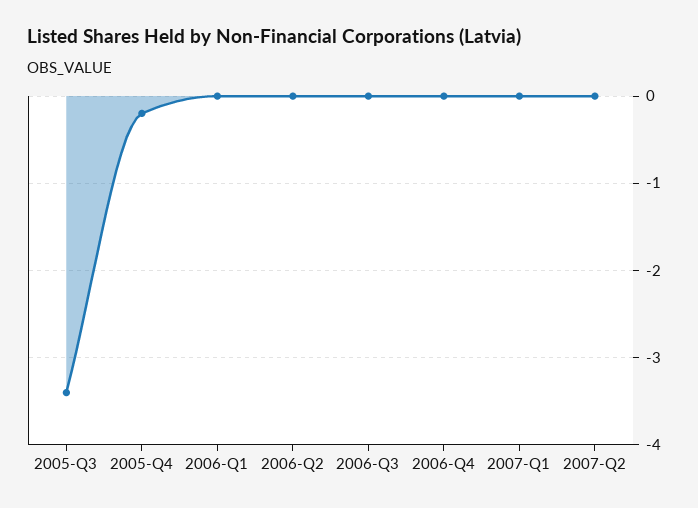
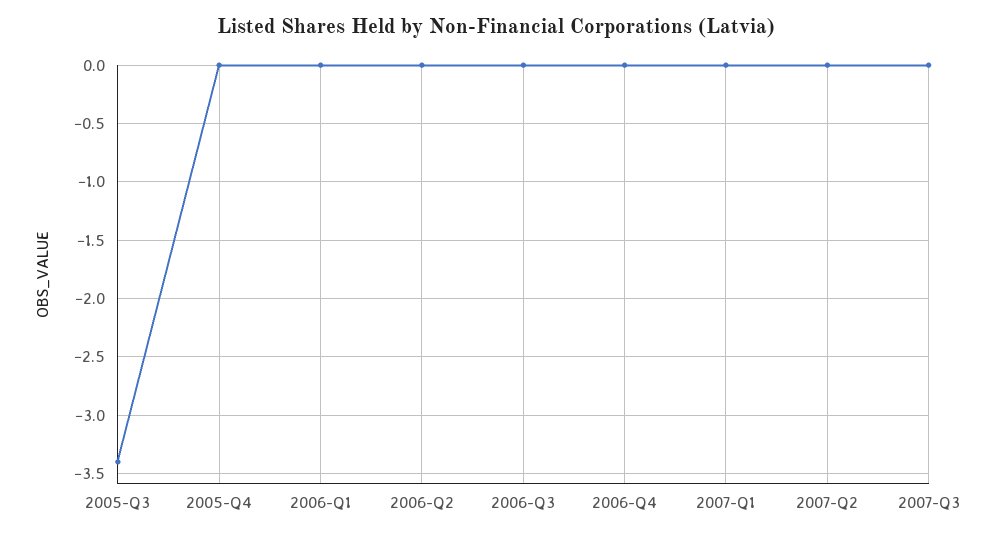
2005-Q4: -0.2 -> 0
2007-Q3: none -> 0

